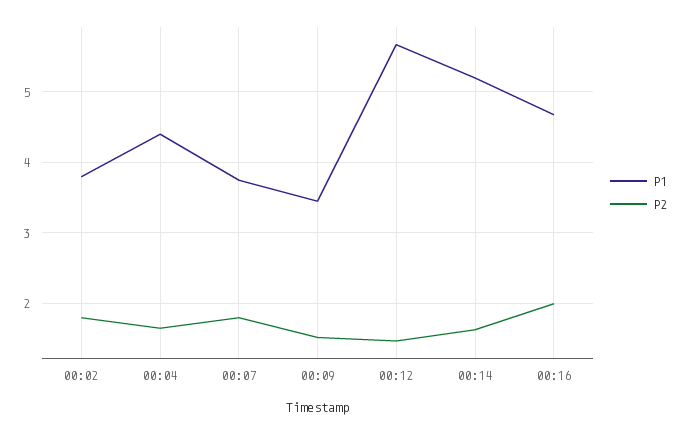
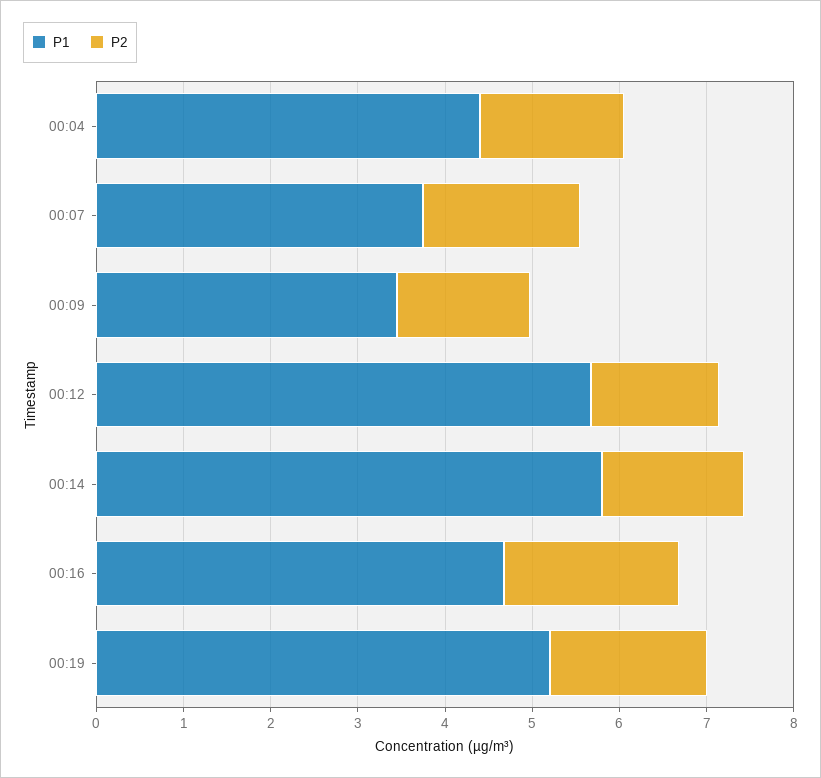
P1, 00:02: 3.8 -> none
P2, 00:02: 1.8 -> none
P1, 00:14: 5.2 -> 5.8
P1, 00:19: none -> 5.2
P2, 00:19: none -> 1.8

